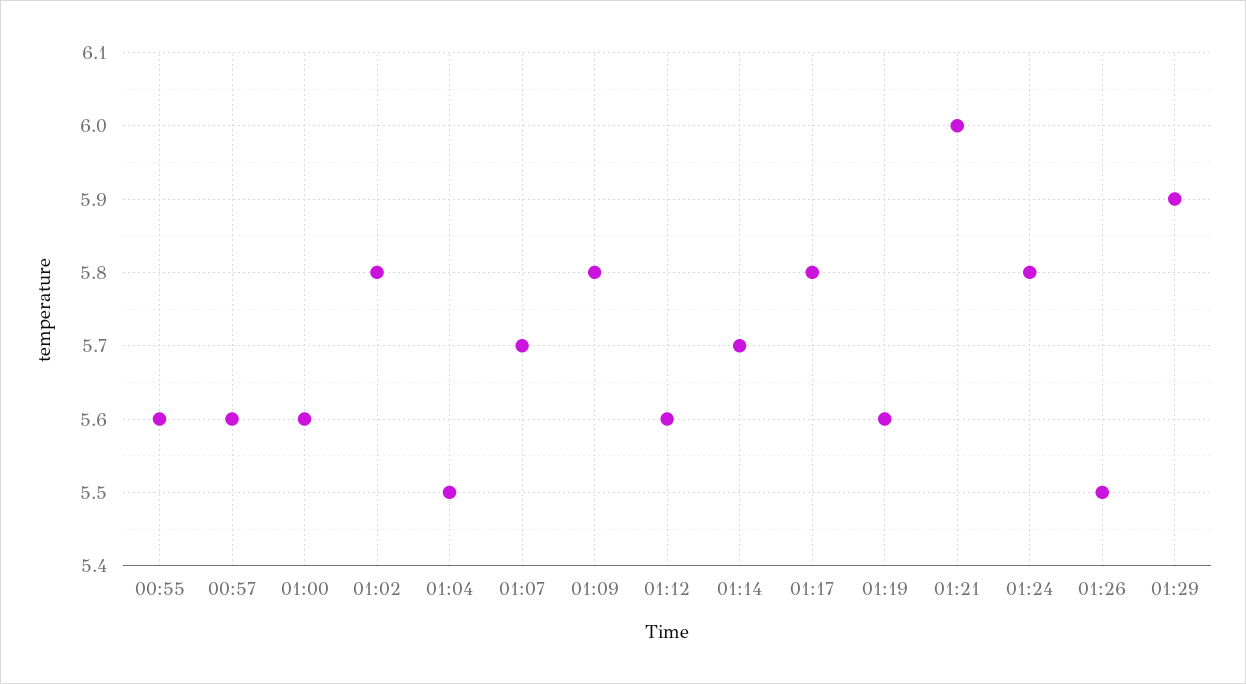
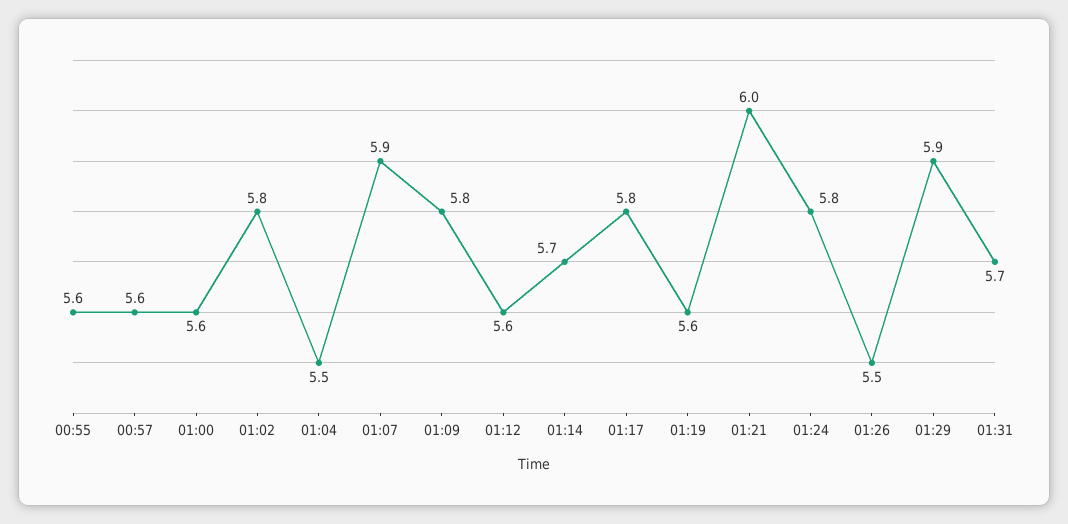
01:07: 5.7 -> 5.9
01:31: none -> 5.7

